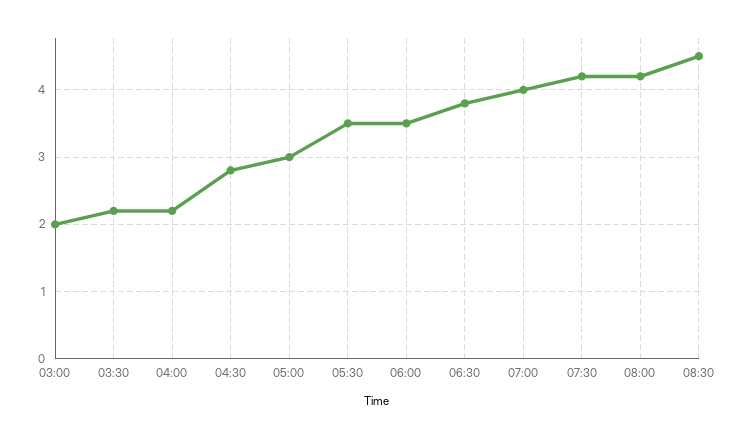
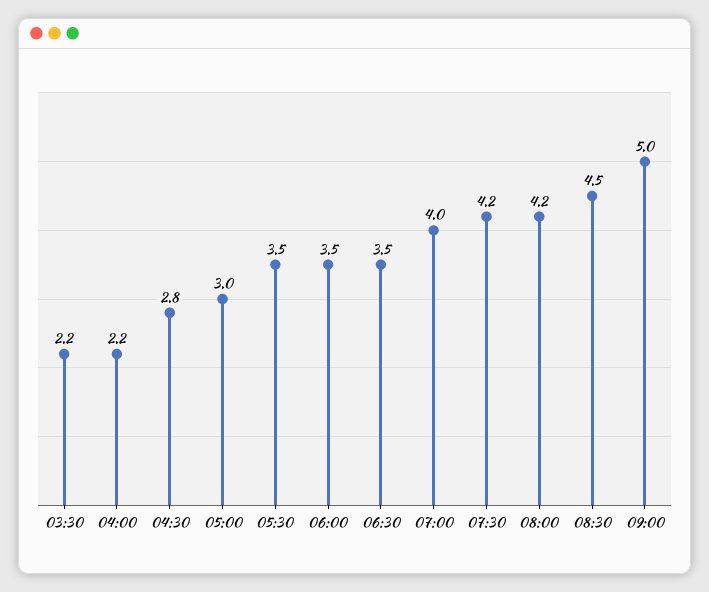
03:00: 2 -> none
06:30: 3.8 -> 3.5
09:00: none -> 5

